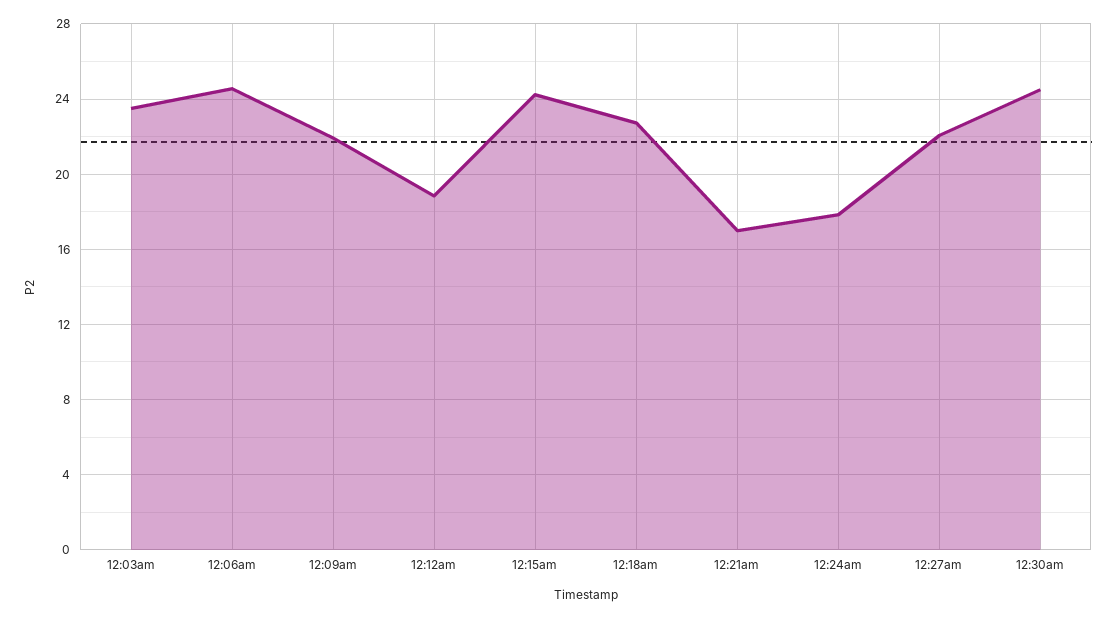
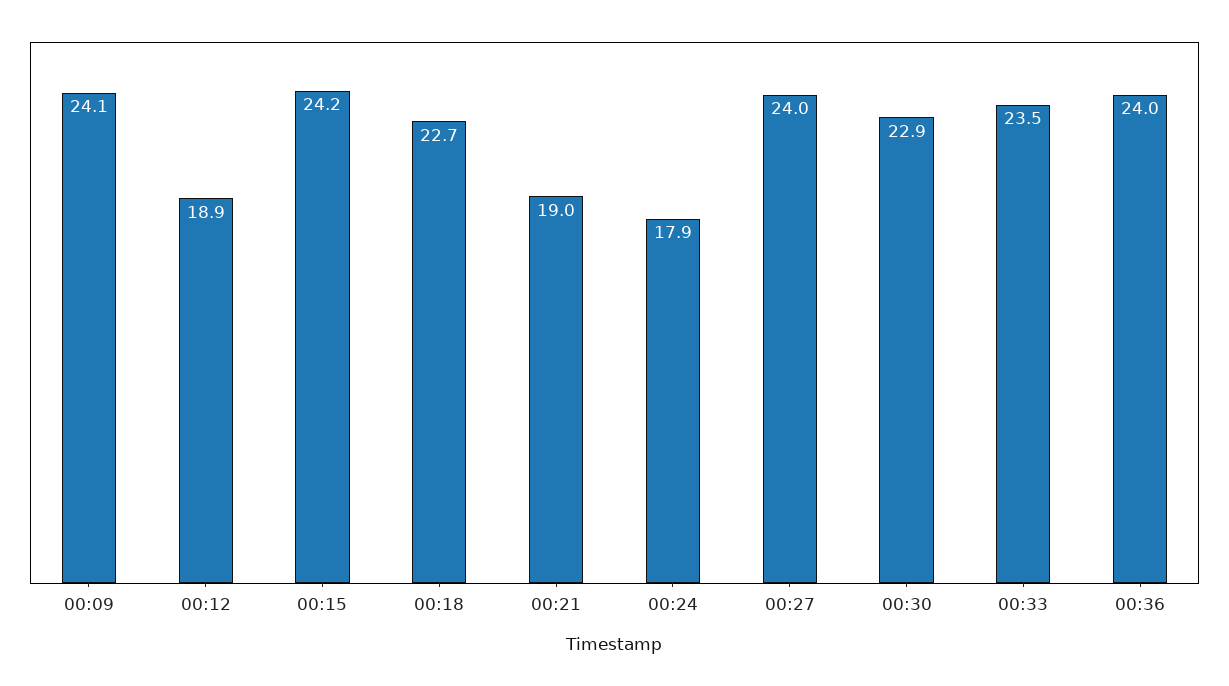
12:03am: 23.5 -> none
12:06am: 24.5 -> none
12:09am: 22 -> 24.1
12:21am: 17 -> 19
12:27am: 22 -> 24
12:30am: 24.5 -> 22.9
00:33: none -> 23.5
00:36: none -> 24

